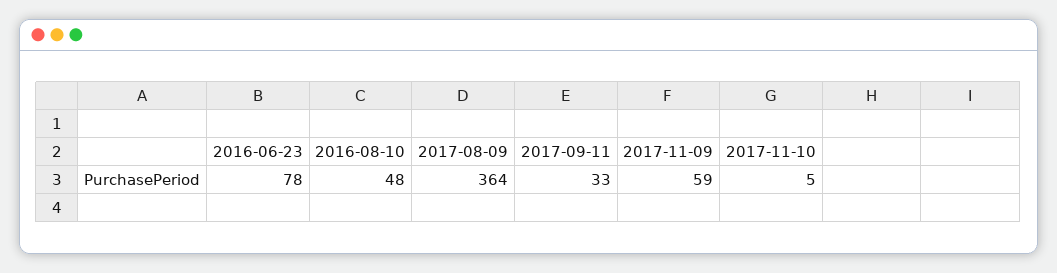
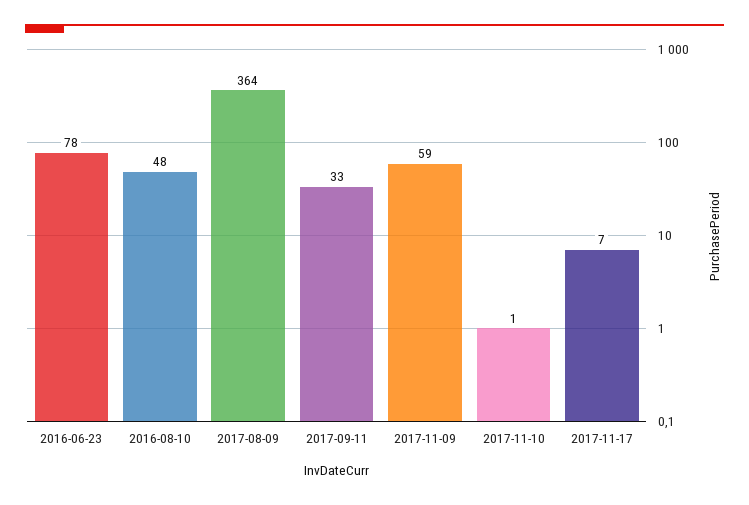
2017-11-10: 5 -> 1
2017-11-17: none -> 7

